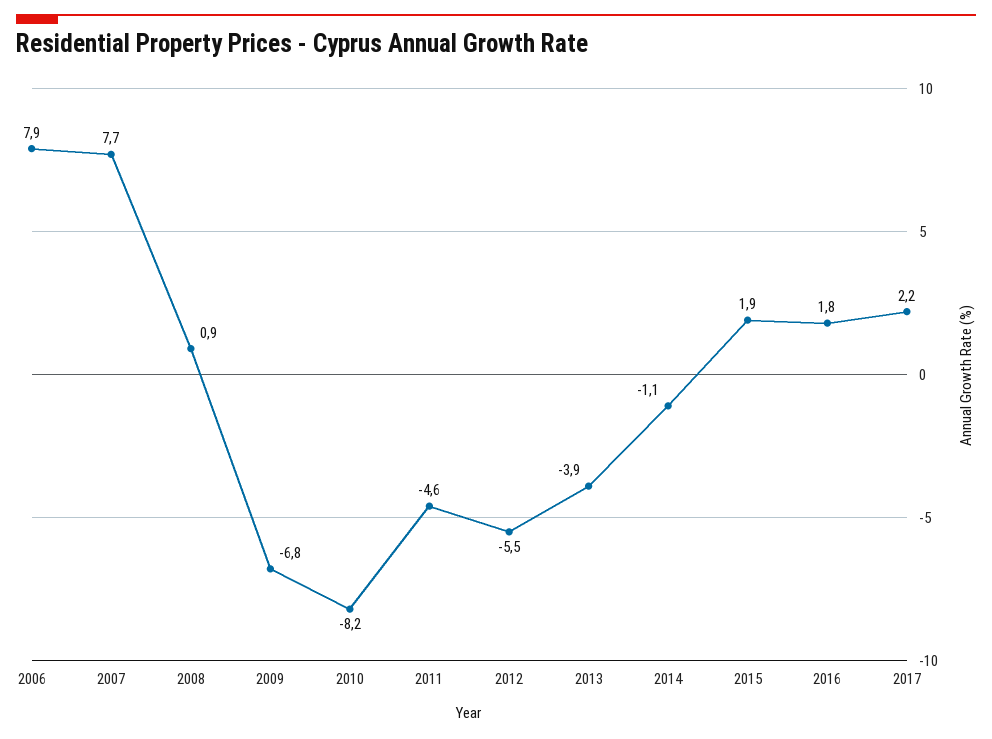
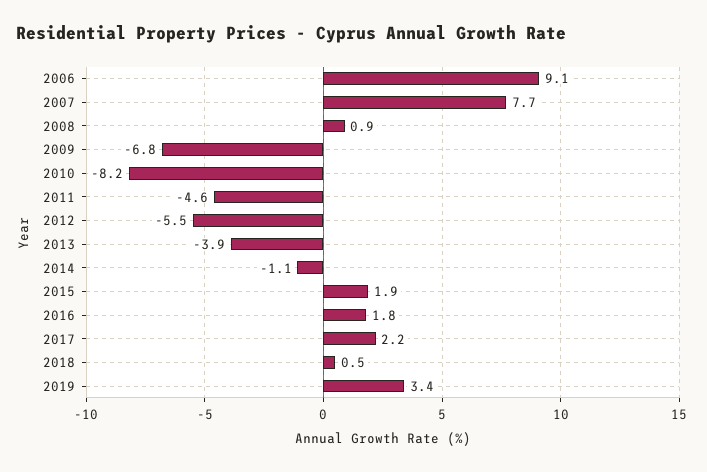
2006: 7.9 -> 9.1
2018: none -> 0.5
2019: none -> 3.4

